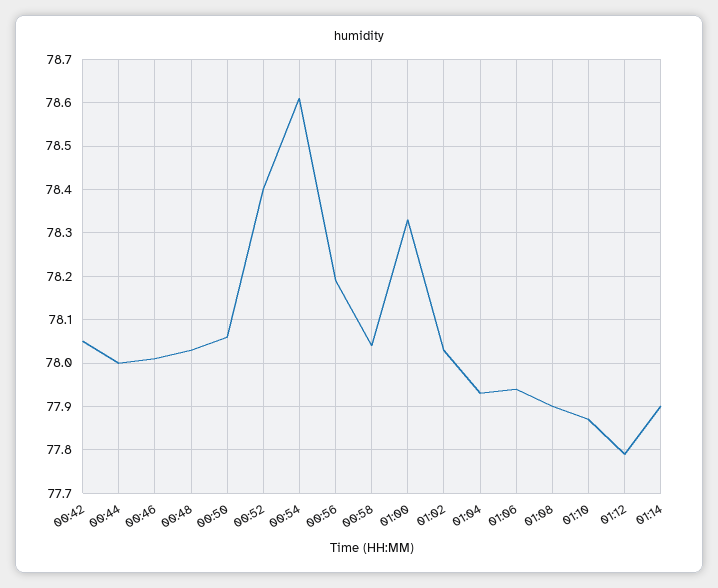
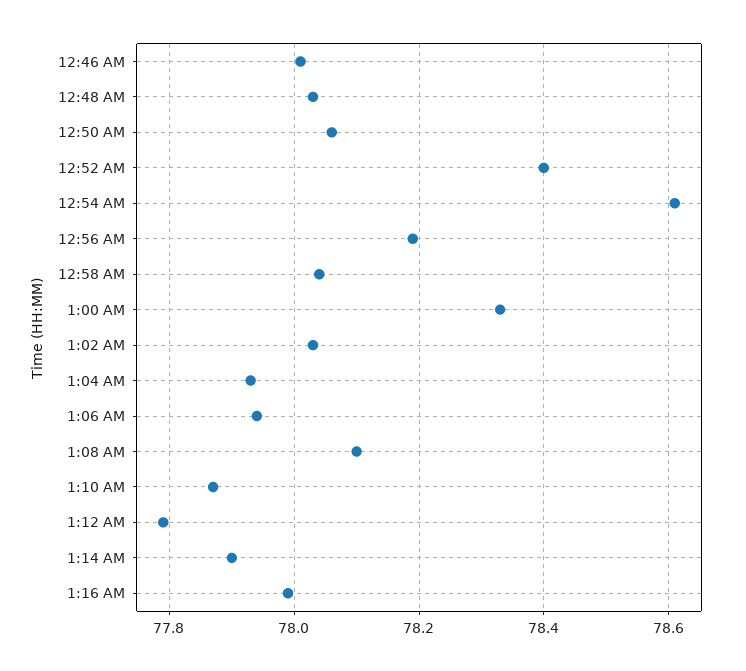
00:42: 78.05 -> none
00:44: 78 -> none
01:08: 77.9 -> 78.1
1:16 AM: none -> 78

